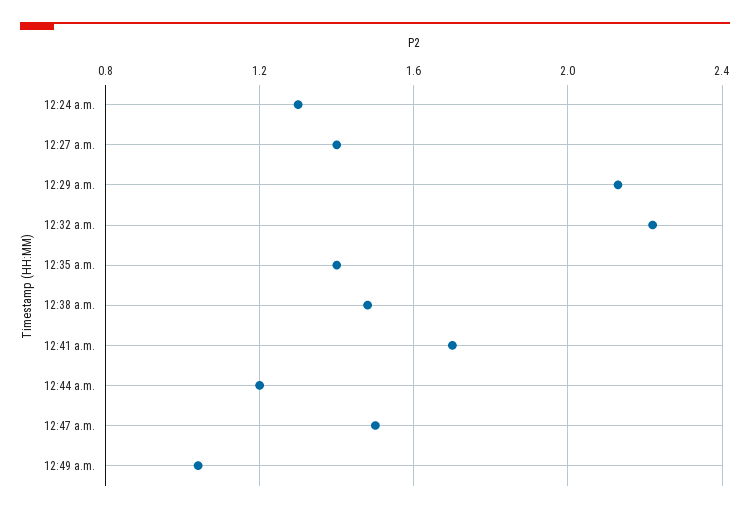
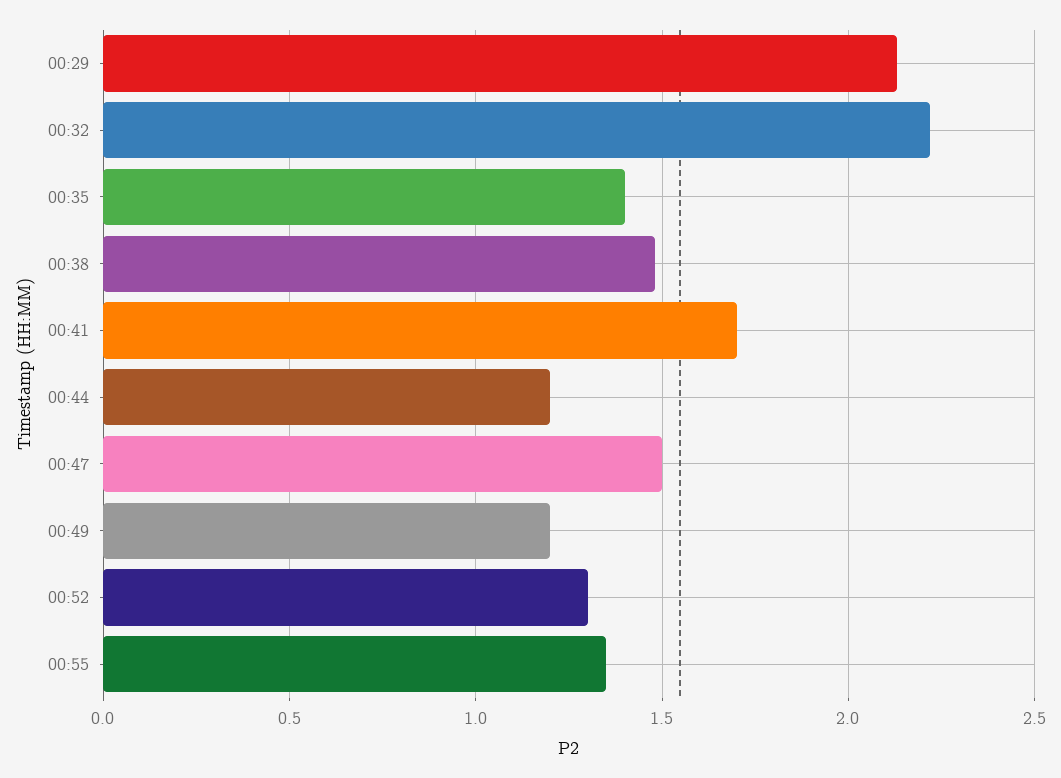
12:24 a.m.: 1.3 -> none
12:27 a.m.: 1.4 -> none
12:49 a.m.: 1.05 -> 1.2
00:52: none -> 1.3
00:55: none -> 1.35

